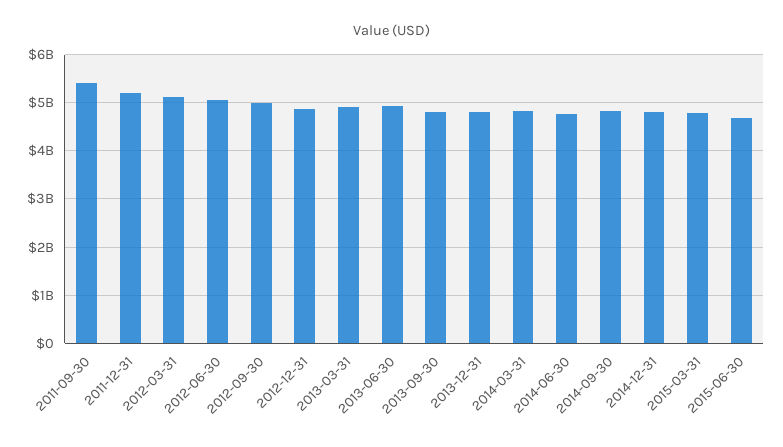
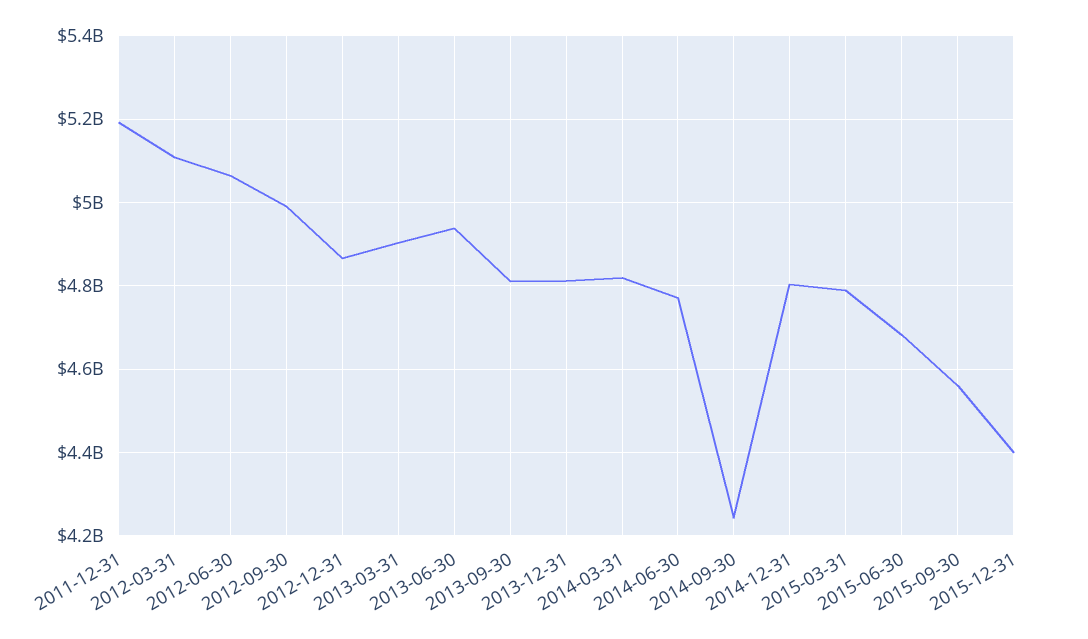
2011-09-30: 5400000000 -> none
2014-09-30: 4800000000 -> 4240000000
2015-09-30: none -> 4560000000
2015-12-31: none -> 4400000000

